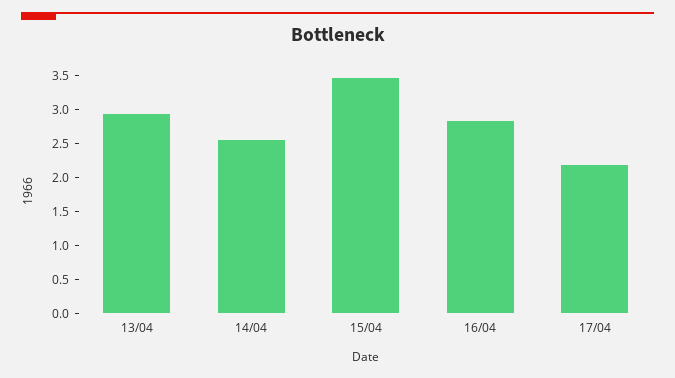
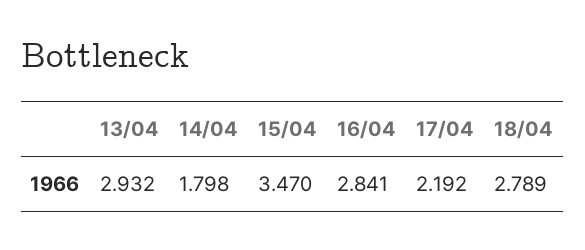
14/04: 2.5 -> 1.798
18/04: none -> 2.789

